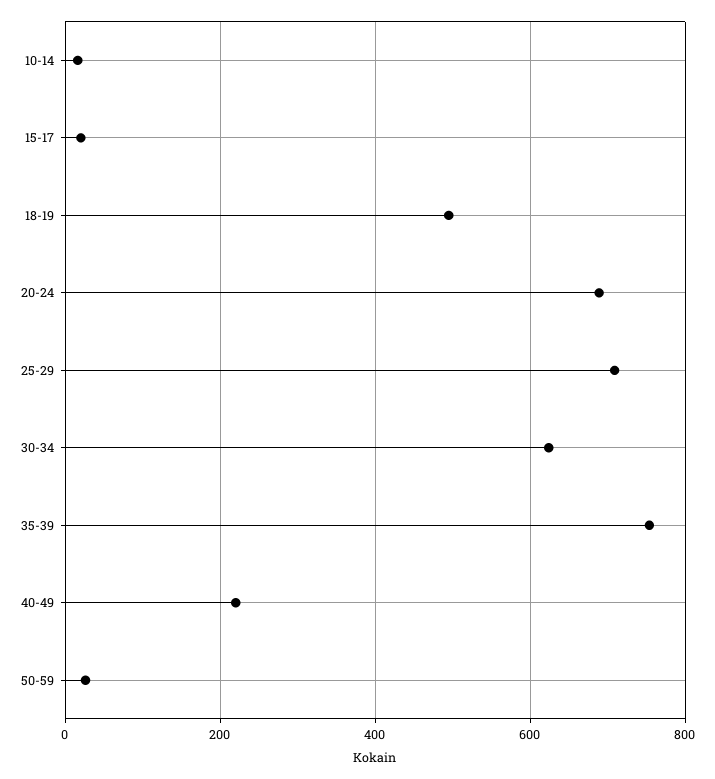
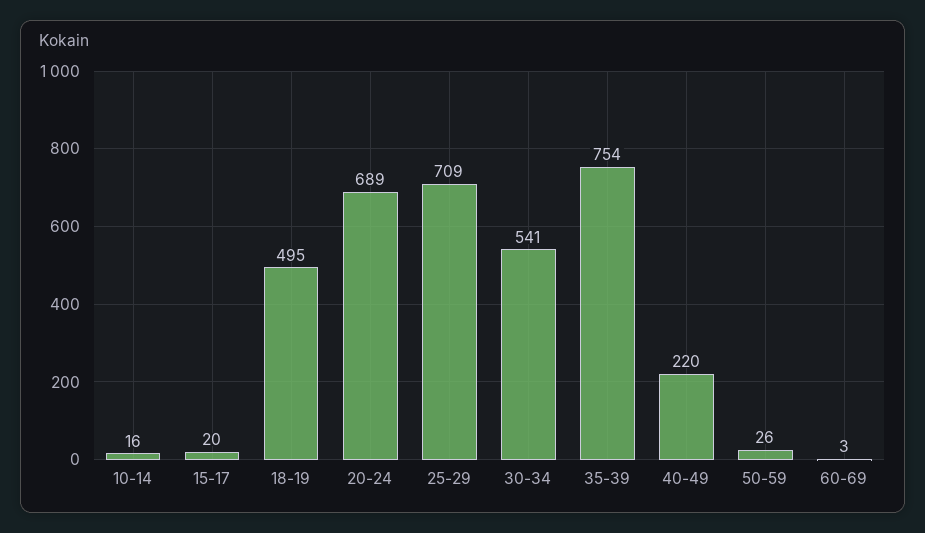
30-34: 620 -> 541
60-69: none -> 3

